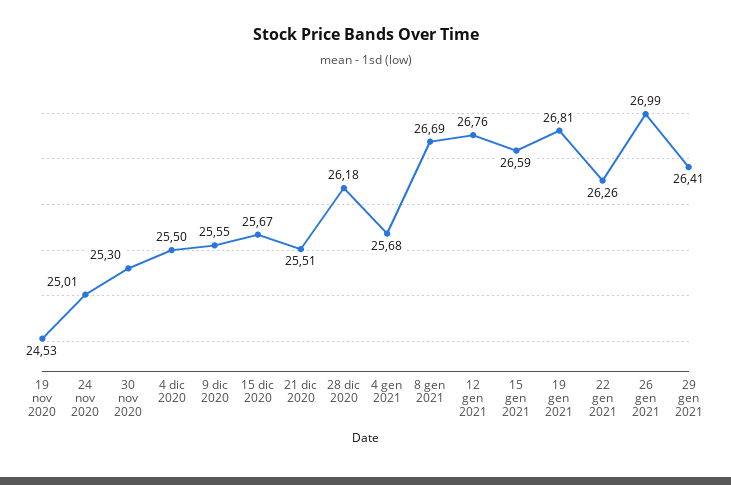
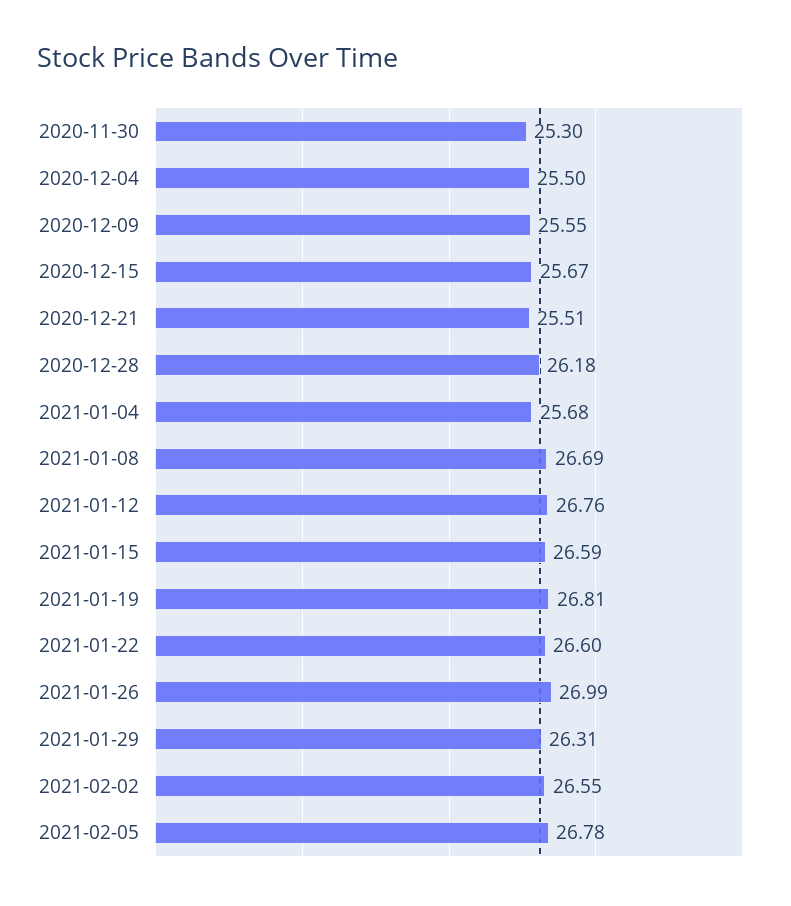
19 nov 2020: 24.53 -> none
24 nov 2020: 25.01 -> none
22 gen 2021: 26.26 -> 26.6
29 gen 2021: 26.41 -> 26.31
2021-02-02: none -> 26.55
2021-02-05: none -> 26.78

